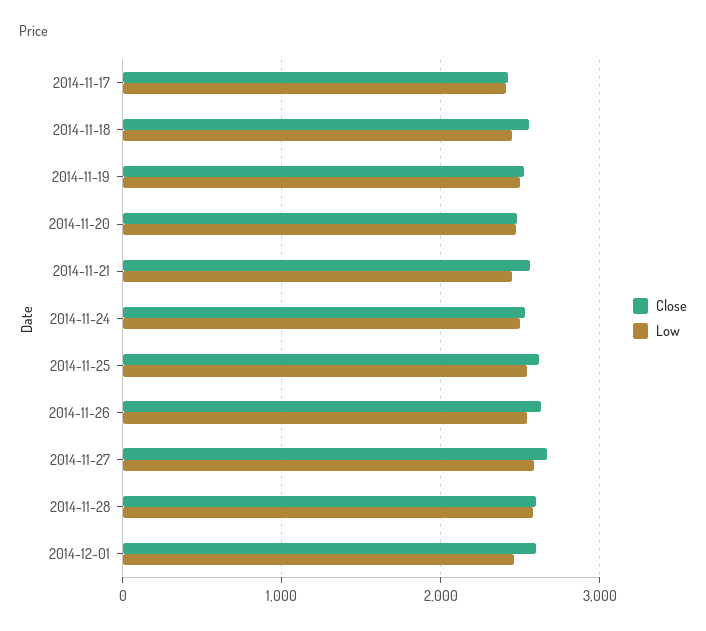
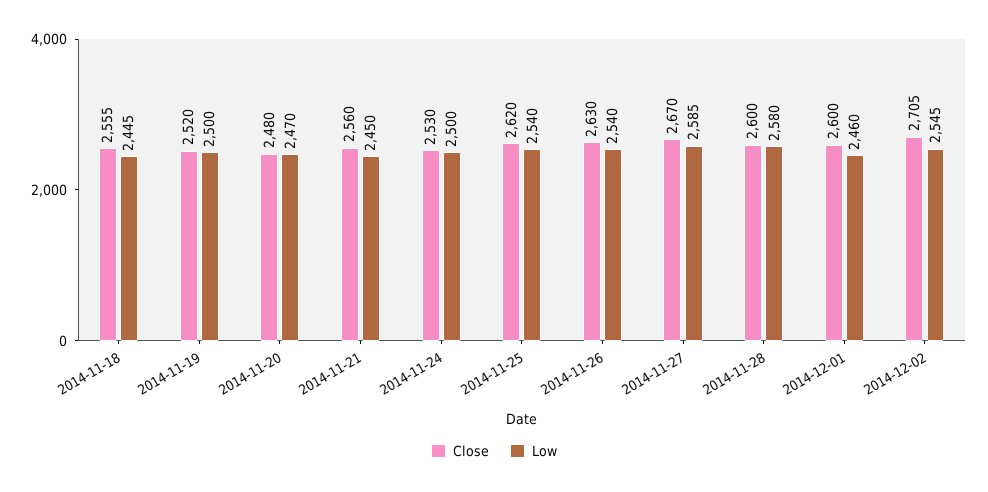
Close, 2014-11-17: 2400 -> none
Low, 2014-11-17: 2400 -> none
Close, 2014-12-02: none -> 2705
Low, 2014-12-02: none -> 2545

